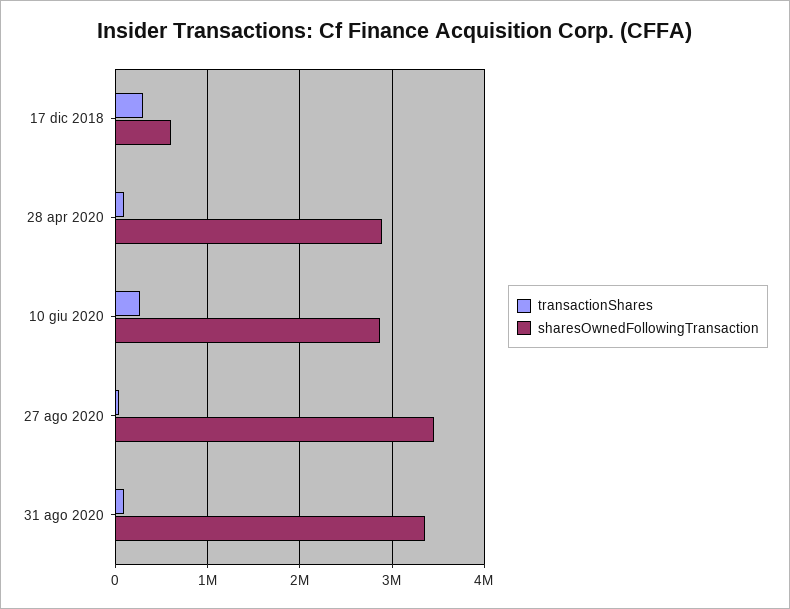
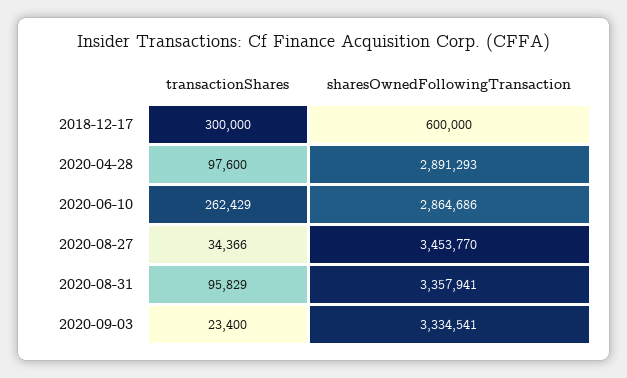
transactionShares, 2020-09-03: none -> 23400
sharesOwnedFollowingTransaction, 2020-09-03: none -> 3334541

